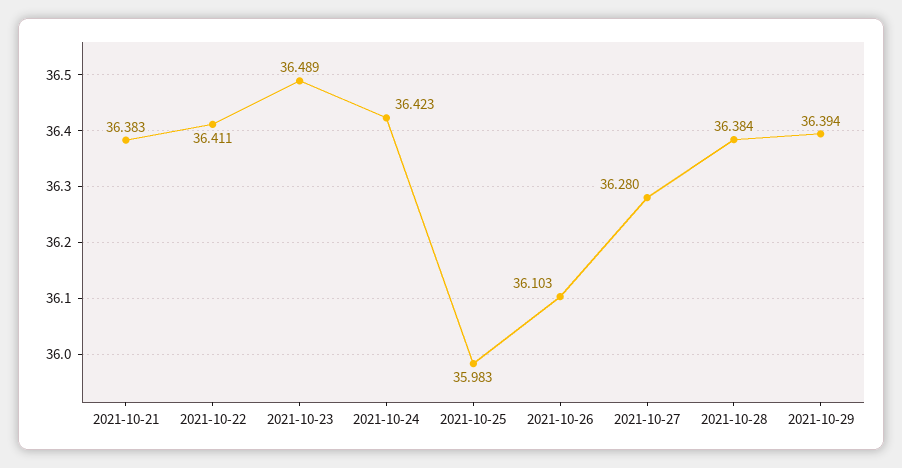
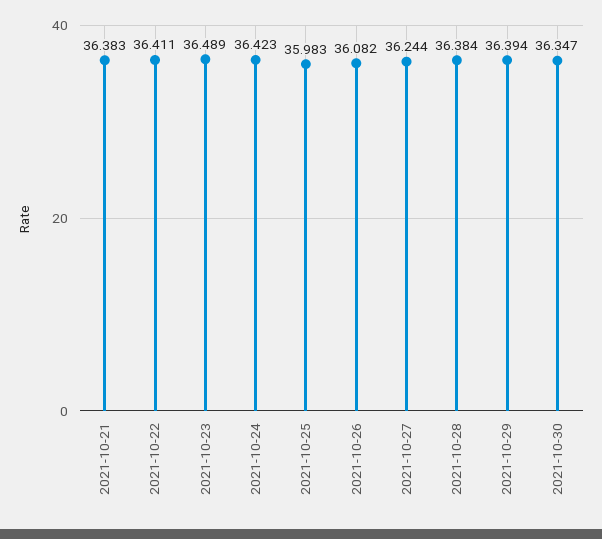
2021-10-26: 36.103 -> 36.082
2021-10-27: 36.28 -> 36.244
2021-10-30: none -> 36.347

